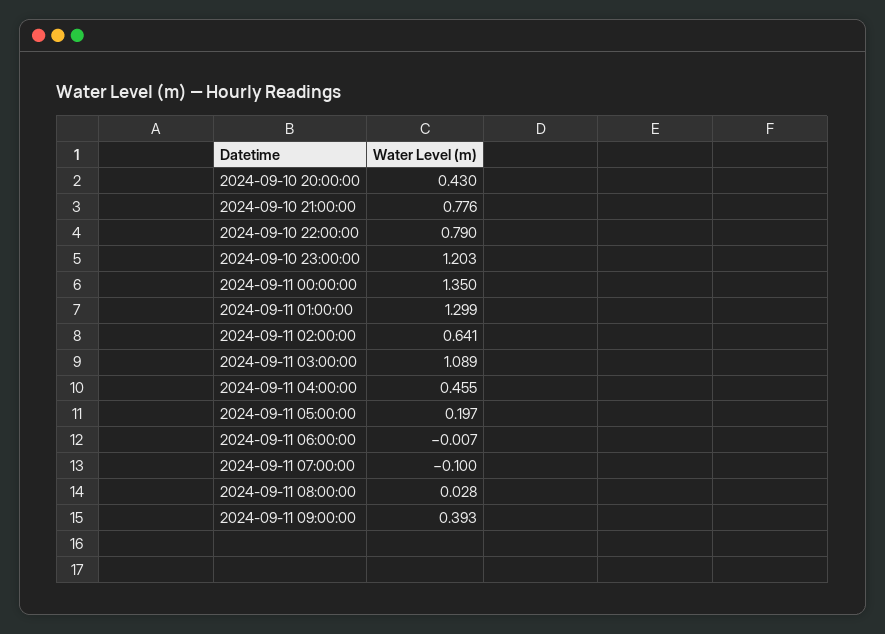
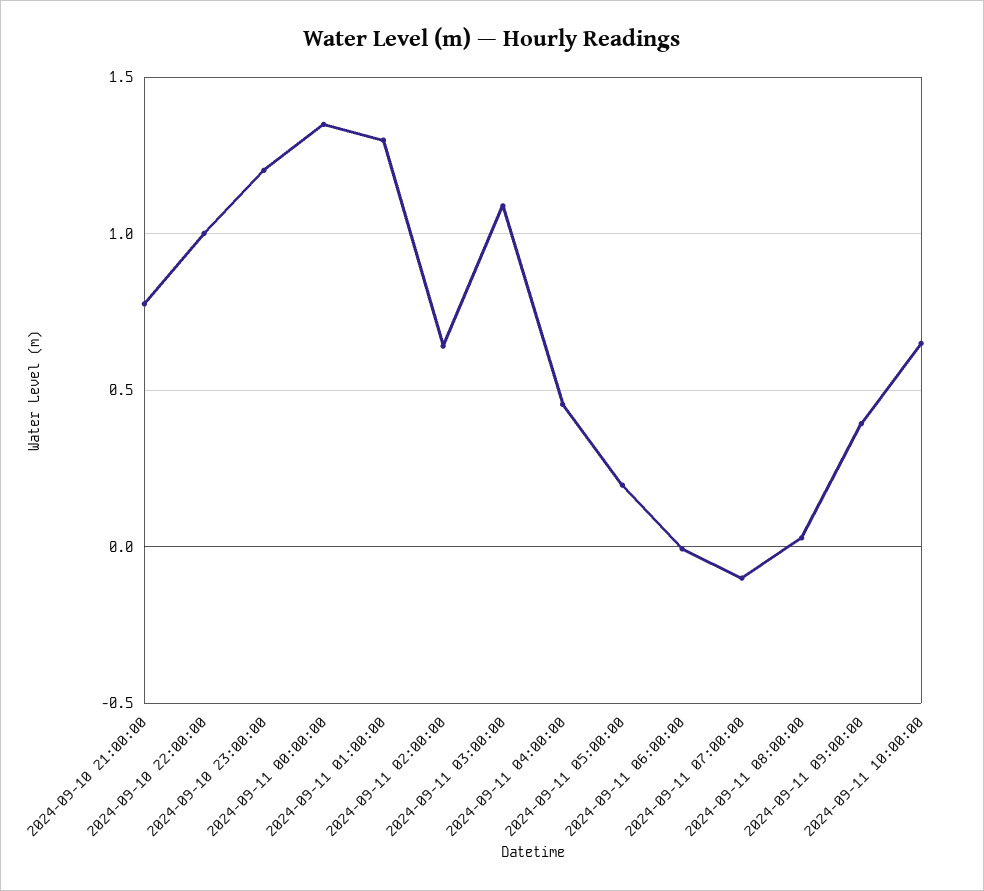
2024-09-10 20:00:00: 0.43 -> none
2024-09-10 22:00:00: 0.79 -> 1
2024-09-11 10:00:00: none -> 0.65

